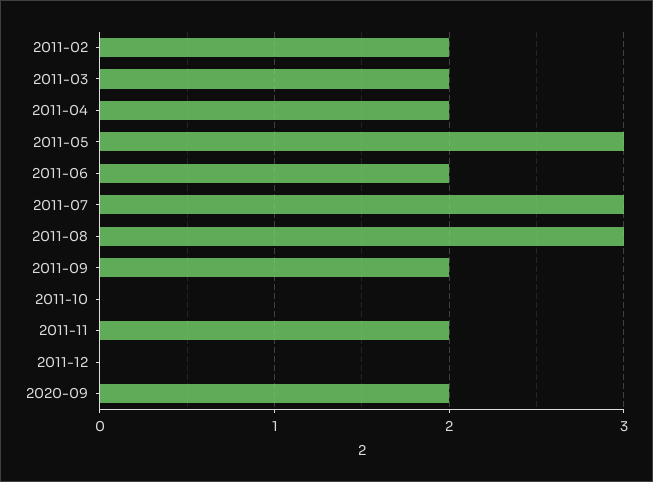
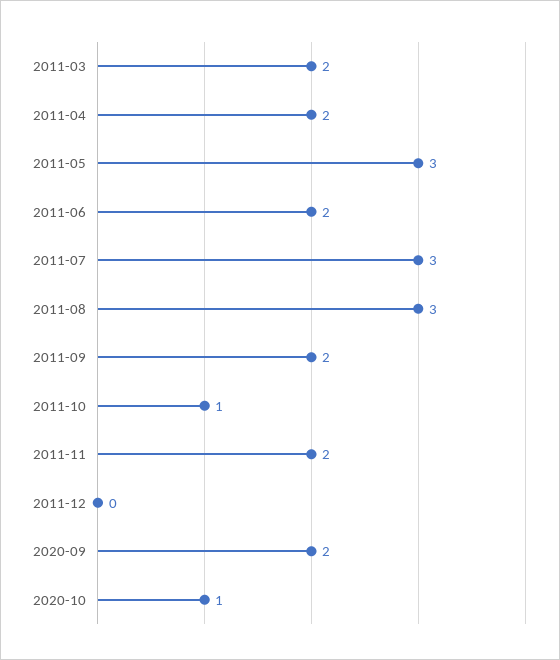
2011-02: 2 -> none
2011-10: 0 -> 1
2020-10: none -> 1

